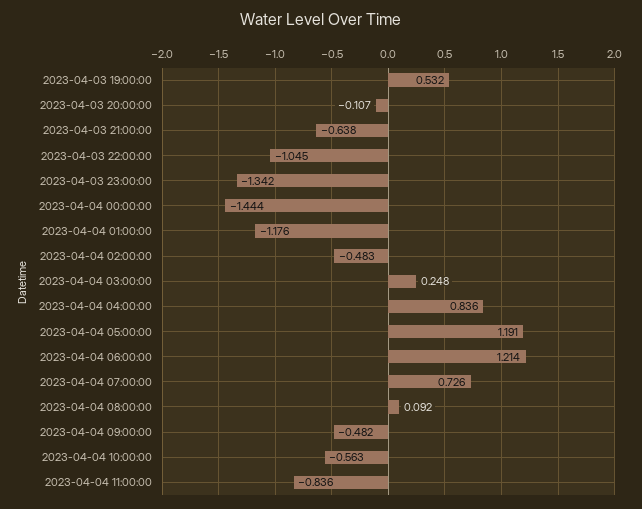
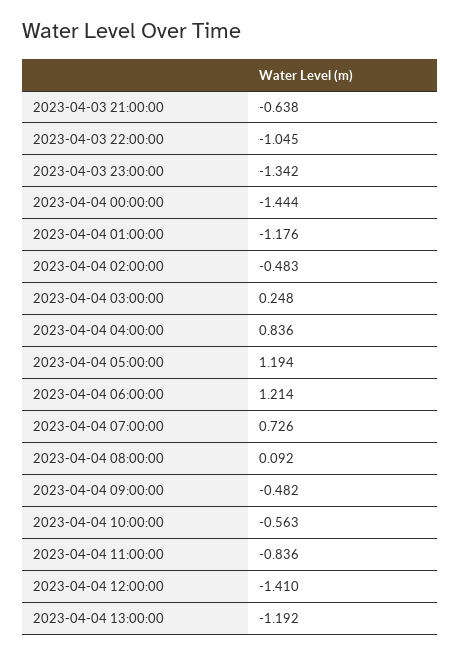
2023-04-03 19:00:00: 0.532 -> none
2023-04-03 20:00:00: -0.107 -> none
2023-04-04 05:00:00: 1.191 -> 1.194
2023-04-04 12:00:00: none -> -1.41
2023-04-04 13:00:00: none -> -1.192

